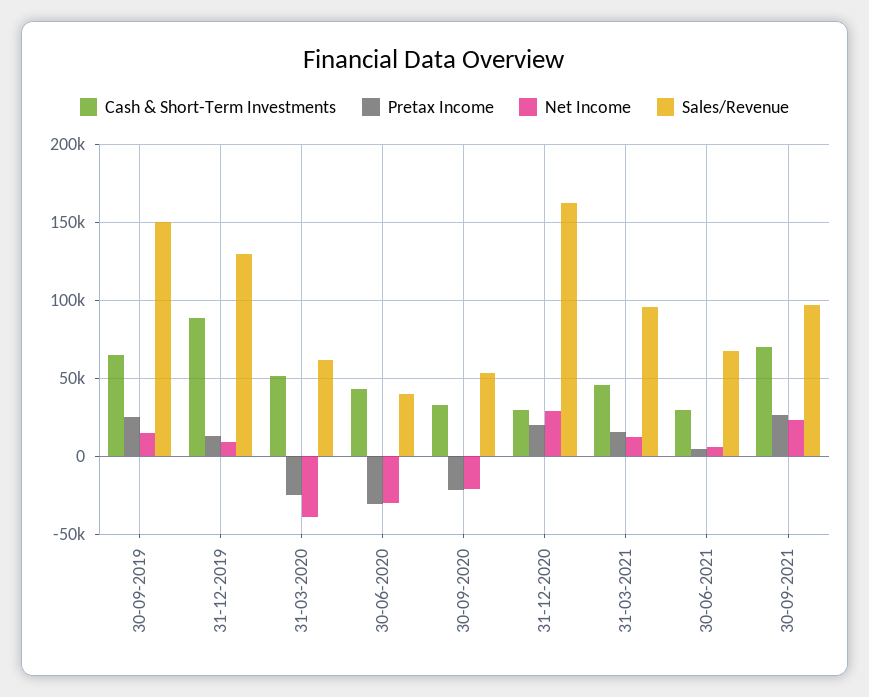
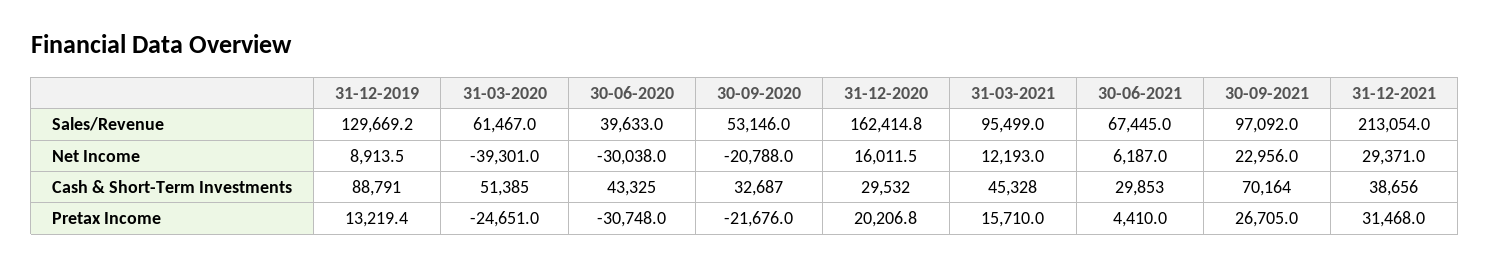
Cash & Short-Term Investments, 30-09-2019: 65000 -> none
Pretax Income, 30-09-2019: 25000 -> none
Net Income, 30-09-2019: 15000 -> none
Sales/Revenue, 30-09-2019: 150000 -> none
Net Income, 31-12-2020: 30000 -> 16011.5
Sales/Revenue, 31-12-2021: none -> 213054
Net Income, 31-12-2021: none -> 29371
Cash & Short-Term Investments, 31-12-2021: none -> 38656
Pretax Income, 31-12-2021: none -> 31468

